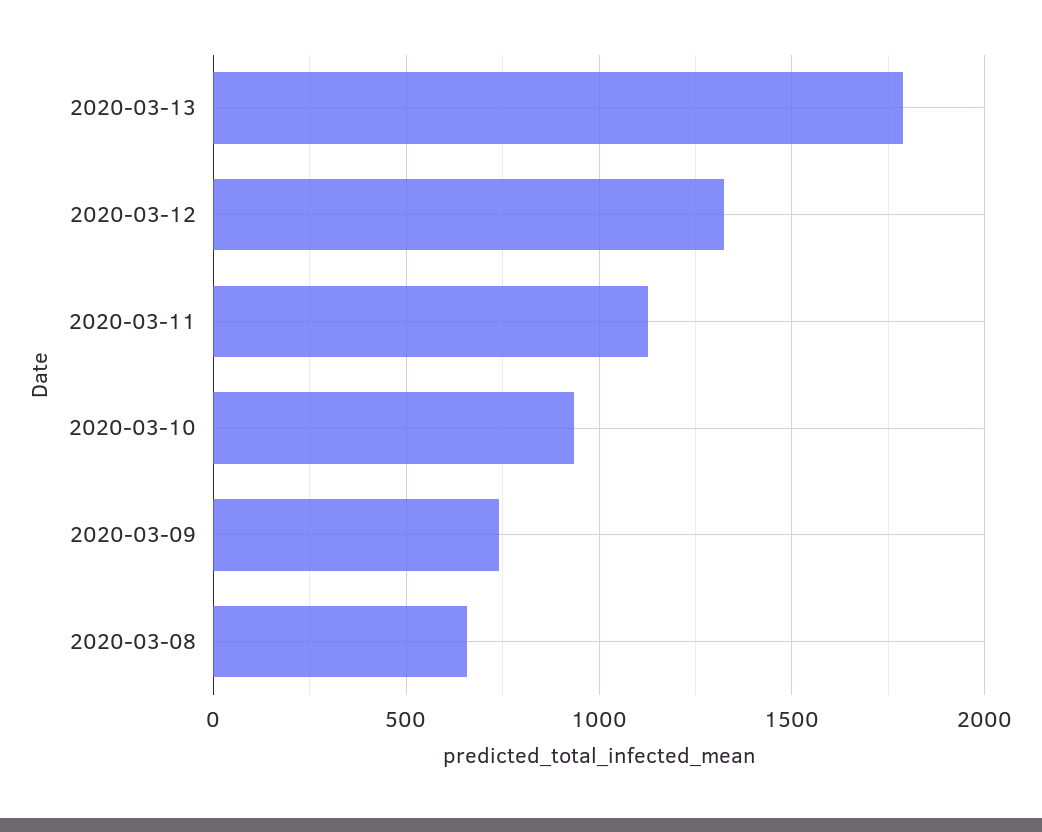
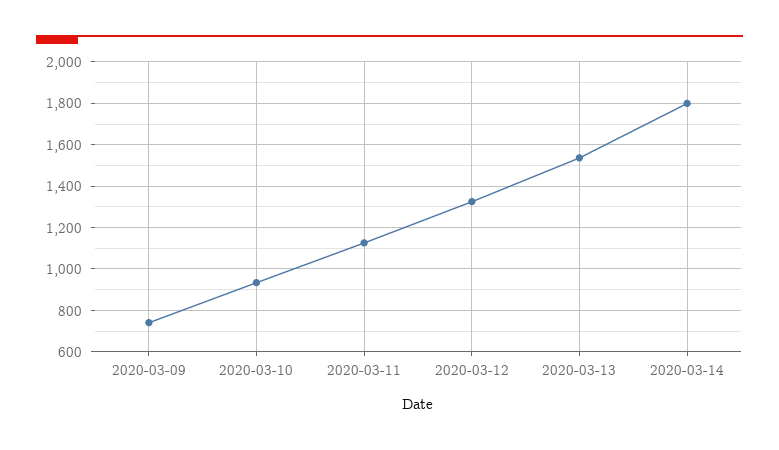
2020-03-13: 1800 -> 1550
2020-03-08: 650 -> none
2020-03-14: none -> 1800

